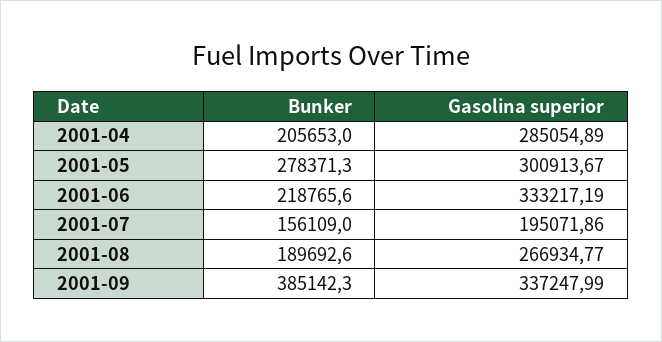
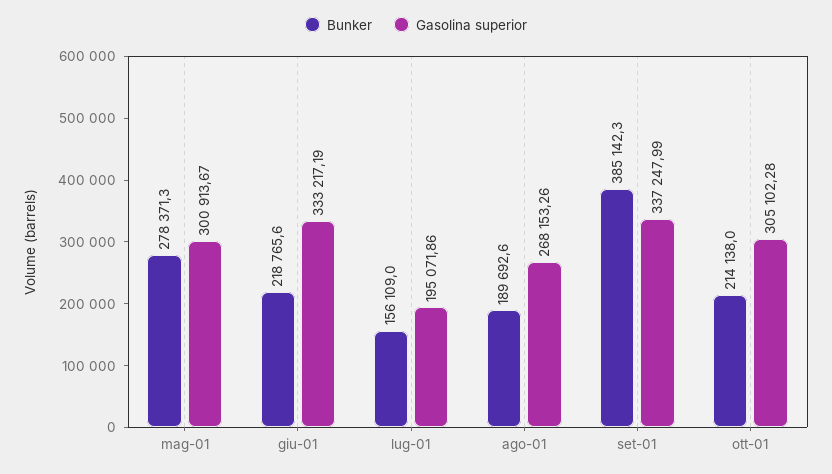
Bunker, 2001-04: 205653 -> none
Gasolina superior, 2001-04: 285054.89 -> none
Gasolina superior, 2001-08: 266934.77 -> 268153.26
Bunker, ott-01: none -> 214138
Gasolina superior, ott-01: none -> 305102.28

